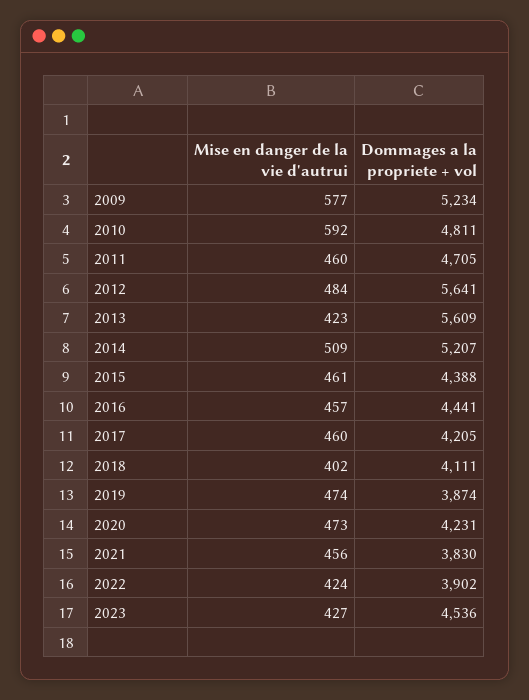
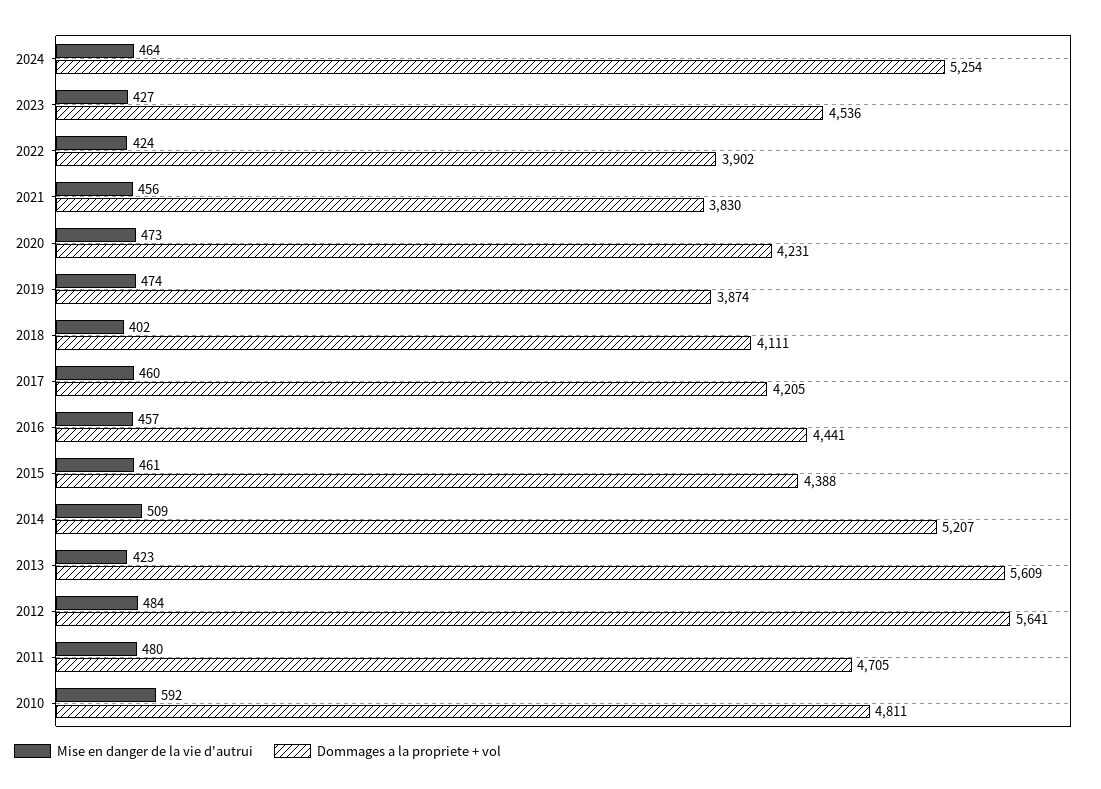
Mise en danger de la vie d'autrui, 2009: 577 -> none
Dommages a la propriete + vol, 2009: 5234 -> none
Mise en danger de la vie d'autrui, 2011: 460 -> 480
Mise en danger de la vie d'autrui, 2024: none -> 464
Dommages a la propriete + vol, 2024: none -> 5254

